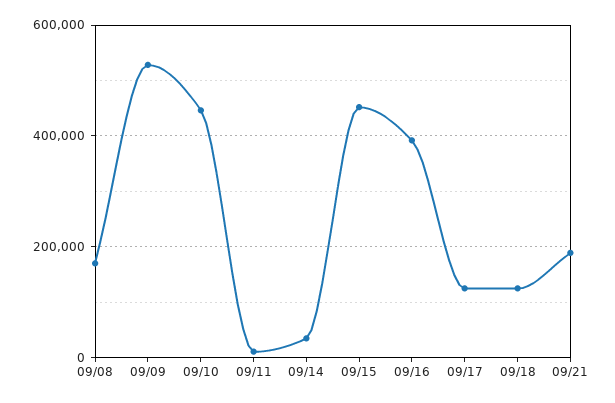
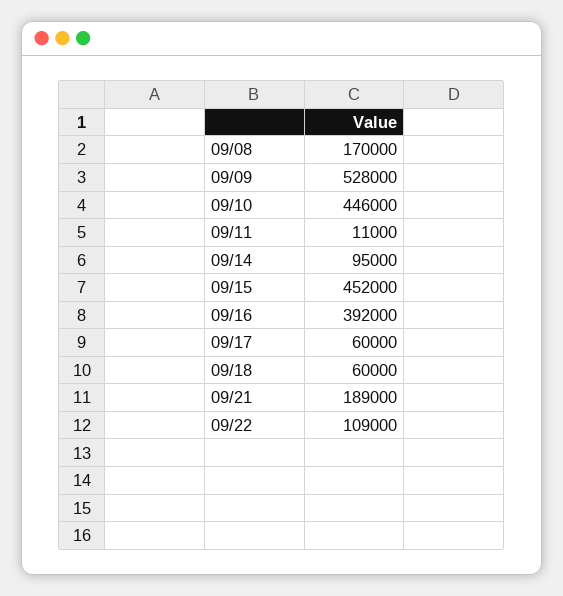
09/14: 40000 -> 95000
09/17: 120000 -> 60000
09/18: 120000 -> 60000
09/22: none -> 109000

